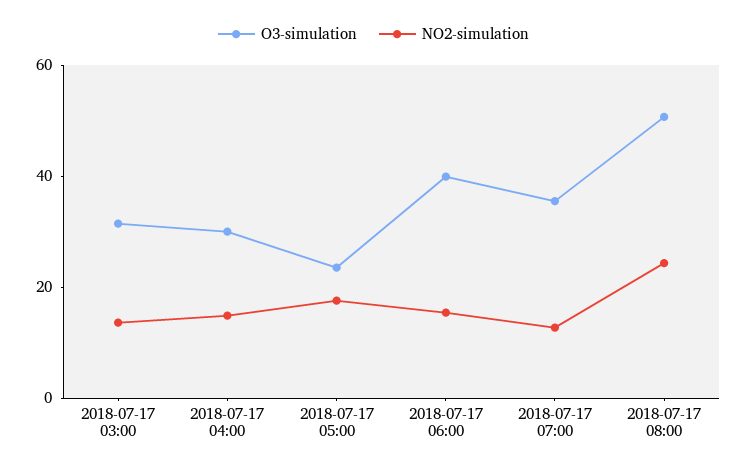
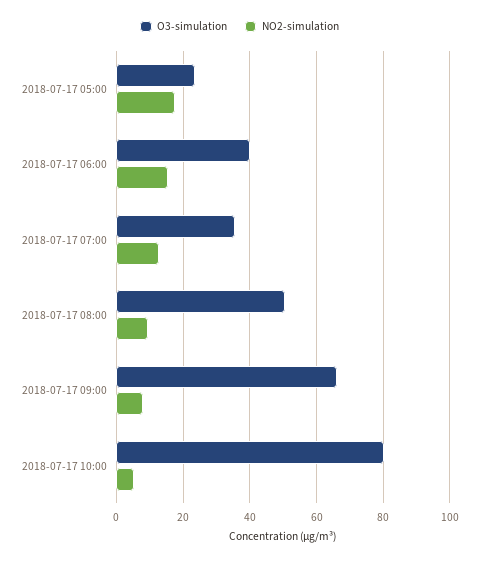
O3-simulation, 2018-07-17 03:00: 30 -> none
NO2-simulation, 2018-07-17 03:00: 15 -> none
O3-simulation, 2018-07-17 04:00: 30 -> none
NO2-simulation, 2018-07-17 04:00: 15 -> none
NO2-simulation, 2018-07-17 08:00: 25 -> 10
O3-simulation, 2018-07-17 09:00: none -> 66
NO2-simulation, 2018-07-17 09:00: none -> 8
O3-simulation, 2018-07-17 10:00: none -> 80
NO2-simulation, 2018-07-17 10:00: none -> 6

